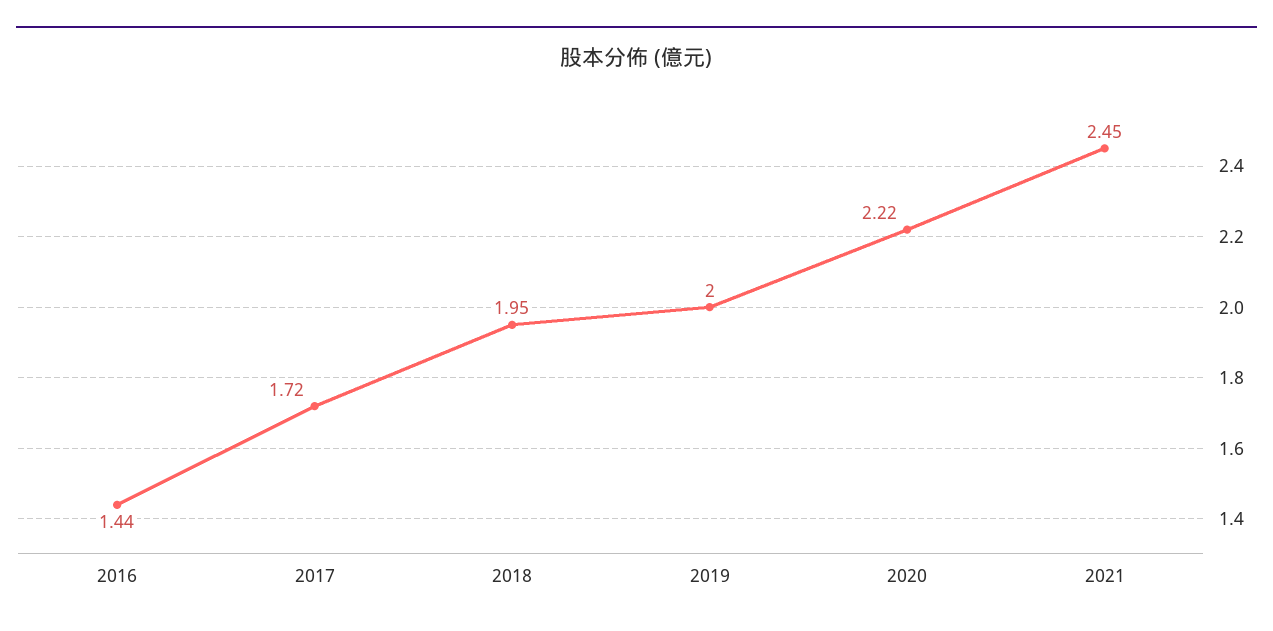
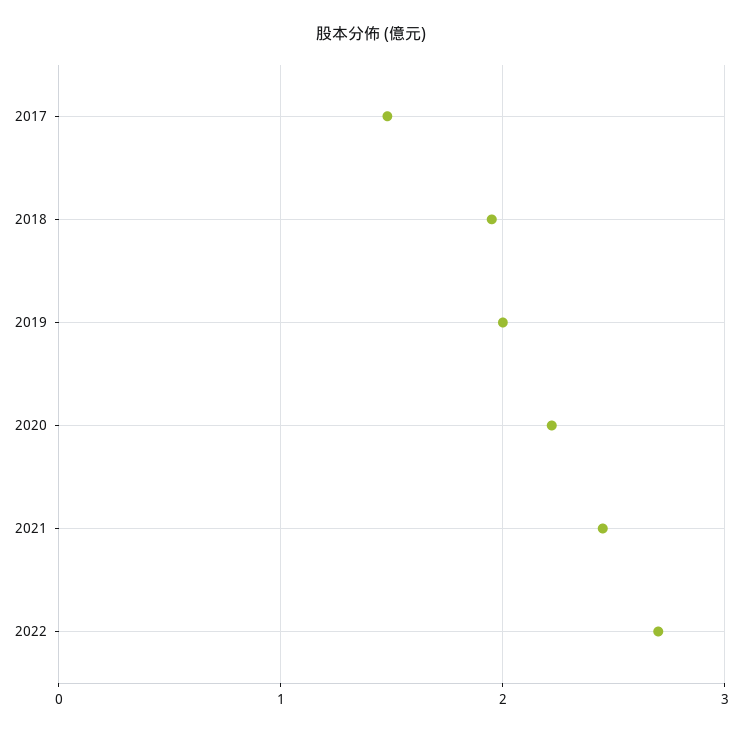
2016: 1.44 -> none
2017: 1.72 -> 1.5
2022: none -> 2.7

